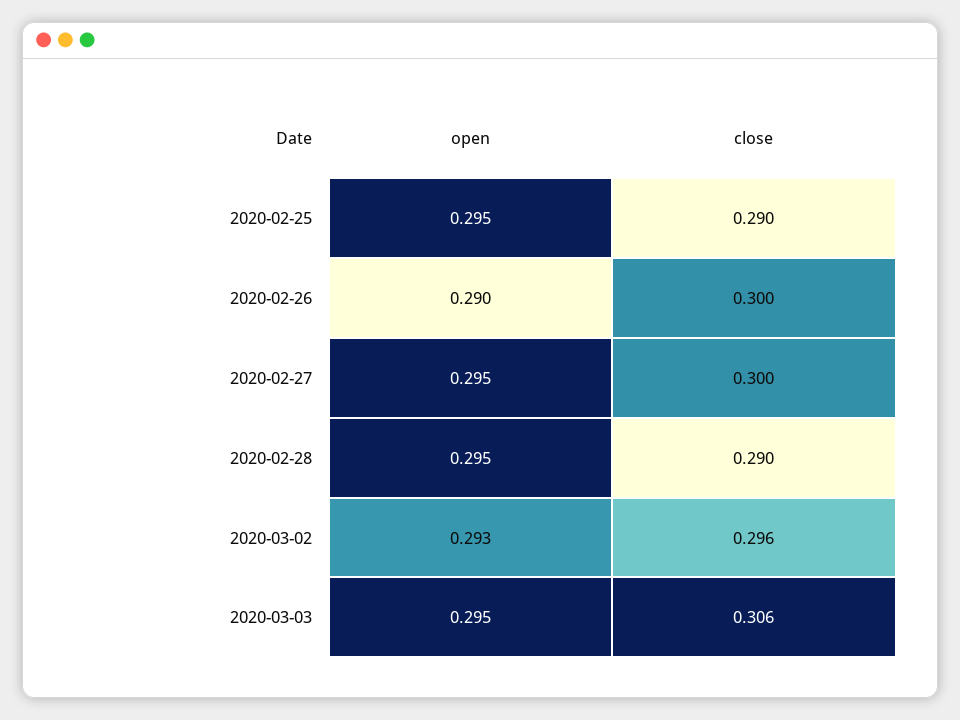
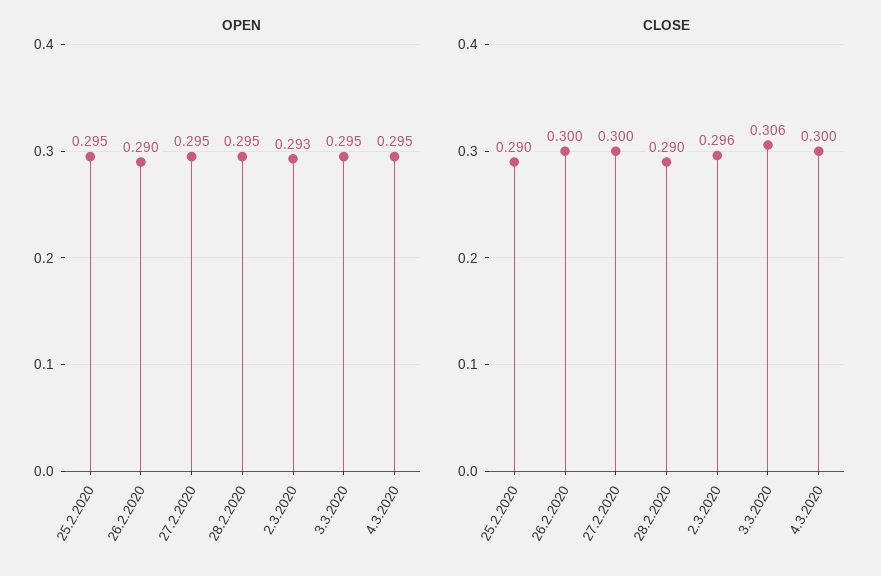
open, 4.3.2020: none -> 0.295
close, 4.3.2020: none -> 0.3

